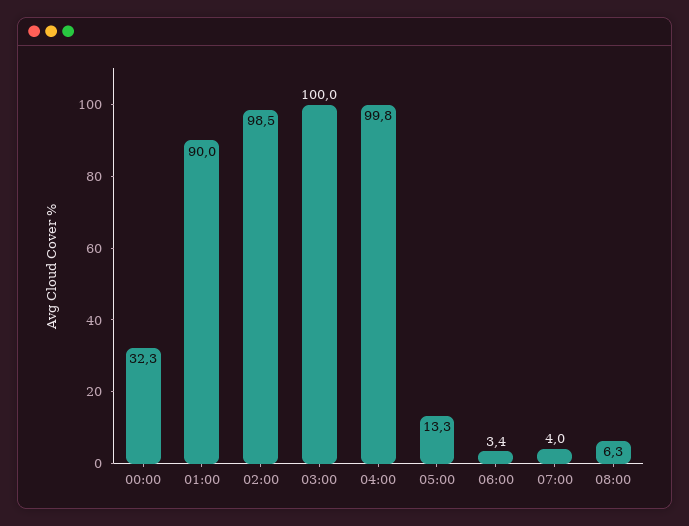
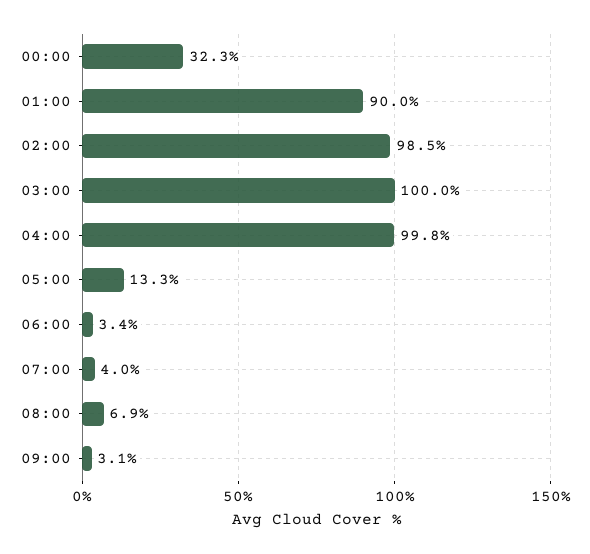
08:00: 6.3 -> 6.9
09:00: none -> 3.1

